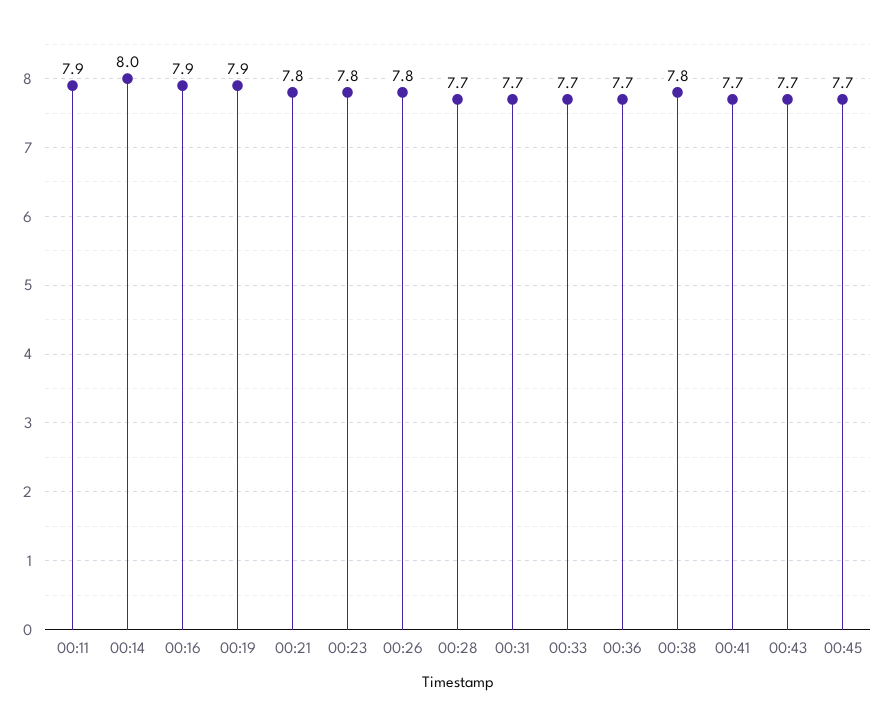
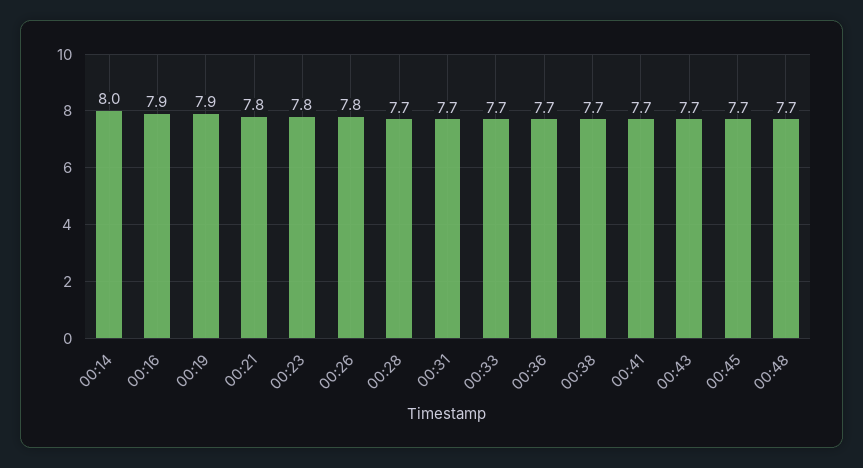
00:11: 7.9 -> none
00:38: 7.8 -> 7.7
00:48: none -> 7.7

